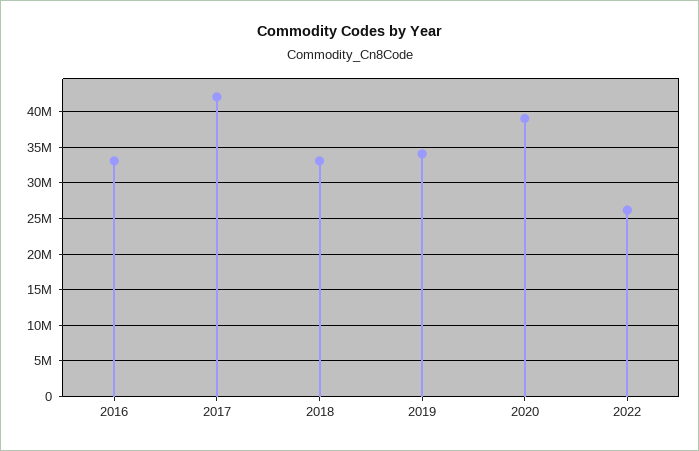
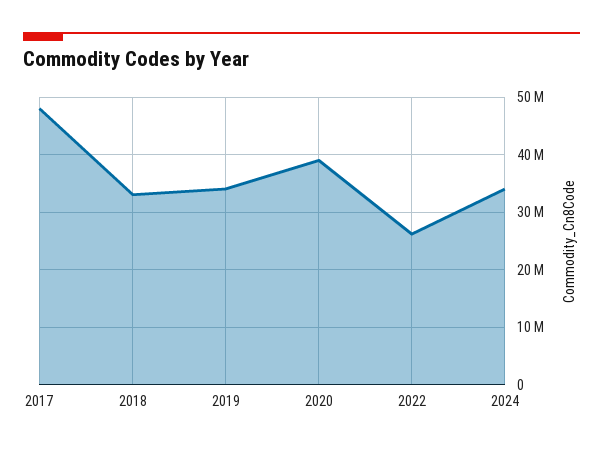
2016: 33000000 -> none
2017: 42000000 -> 48000000
2024: none -> 34000000

